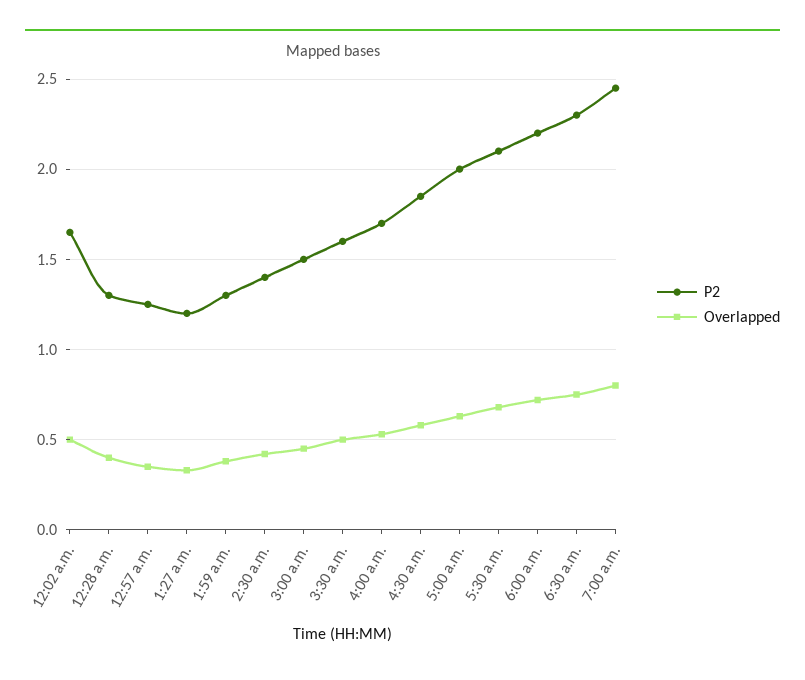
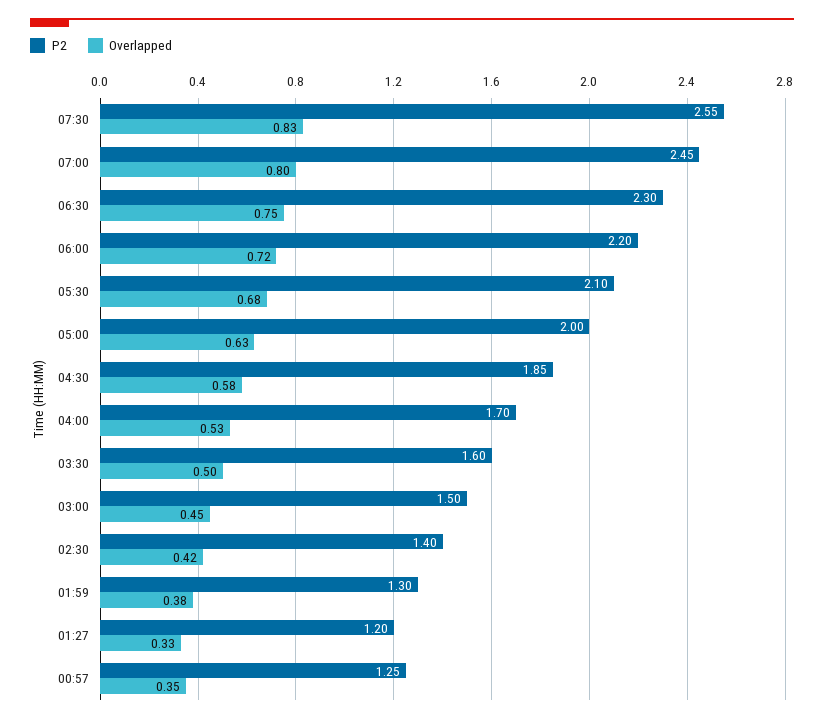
P2, 12:02 a.m.: 1.65 -> none
Overlapped, 12:02 a.m.: 0.5 -> none
P2, 12:28 a.m.: 1.3 -> none
Overlapped, 12:28 a.m.: 0.4 -> none
P2, 07:30: none -> 2.55
Overlapped, 07:30: none -> 0.83

